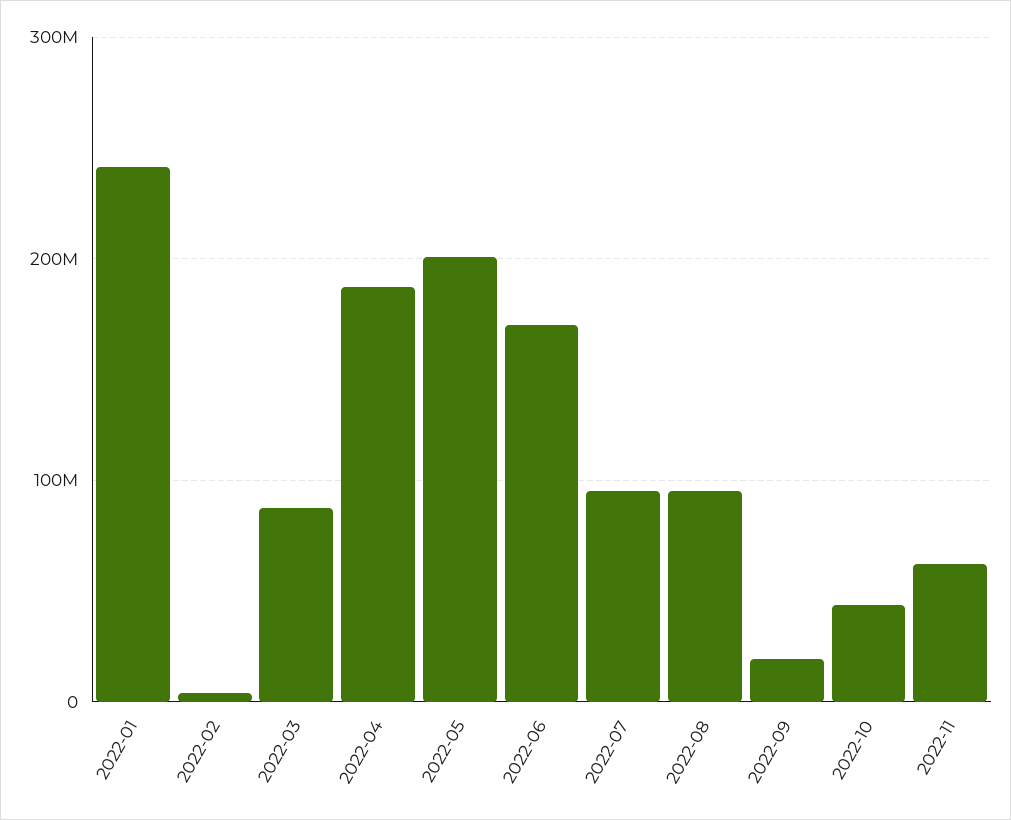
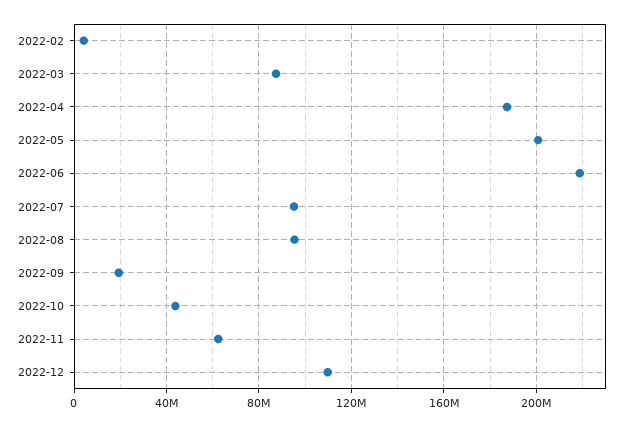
2022-01: 240000000 -> none
2022-06: 170000000 -> 220000000
2022-12: none -> 110000000

